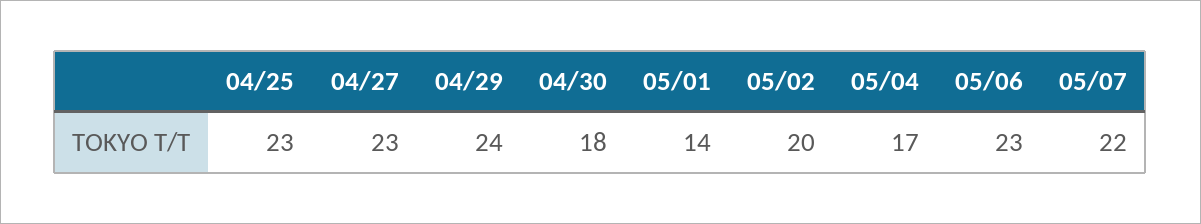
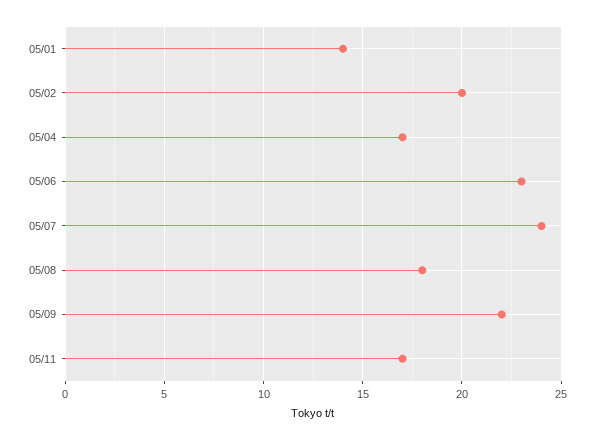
04/25: 23 -> none
04/27: 23 -> none
04/29: 24 -> none
04/30: 18 -> none
05/07: 22 -> 24
05/08: none -> 18
05/09: none -> 22
05/11: none -> 17

